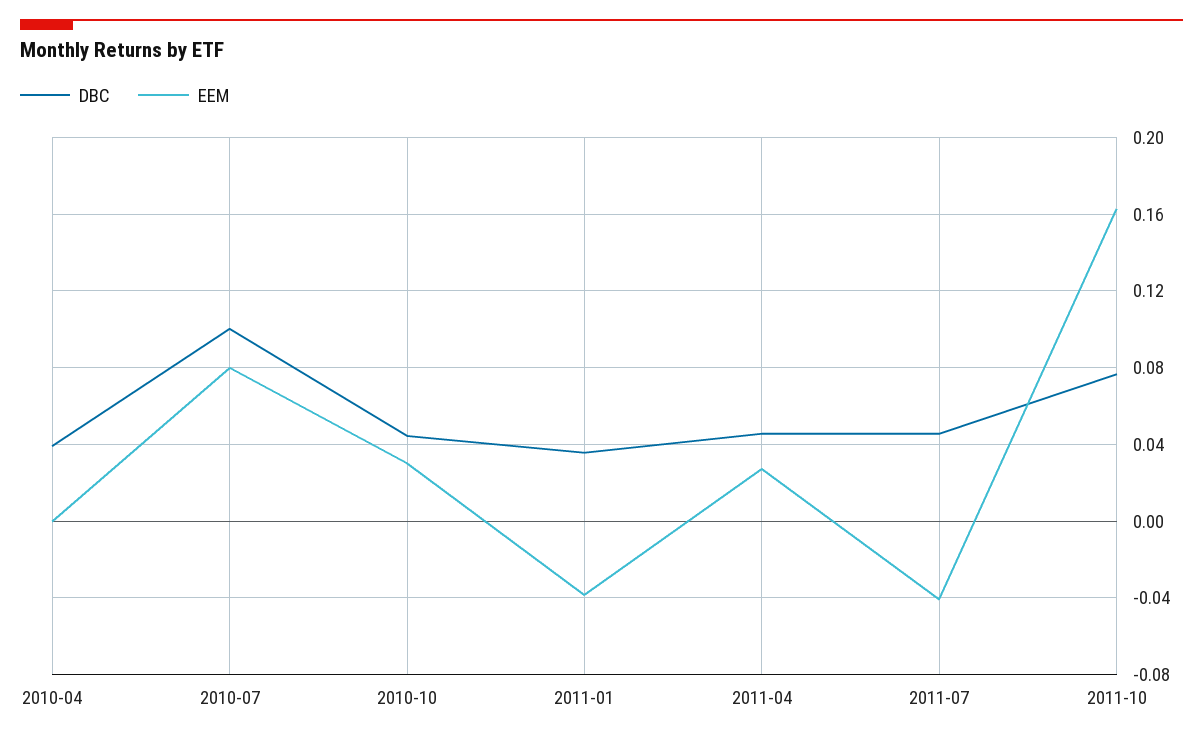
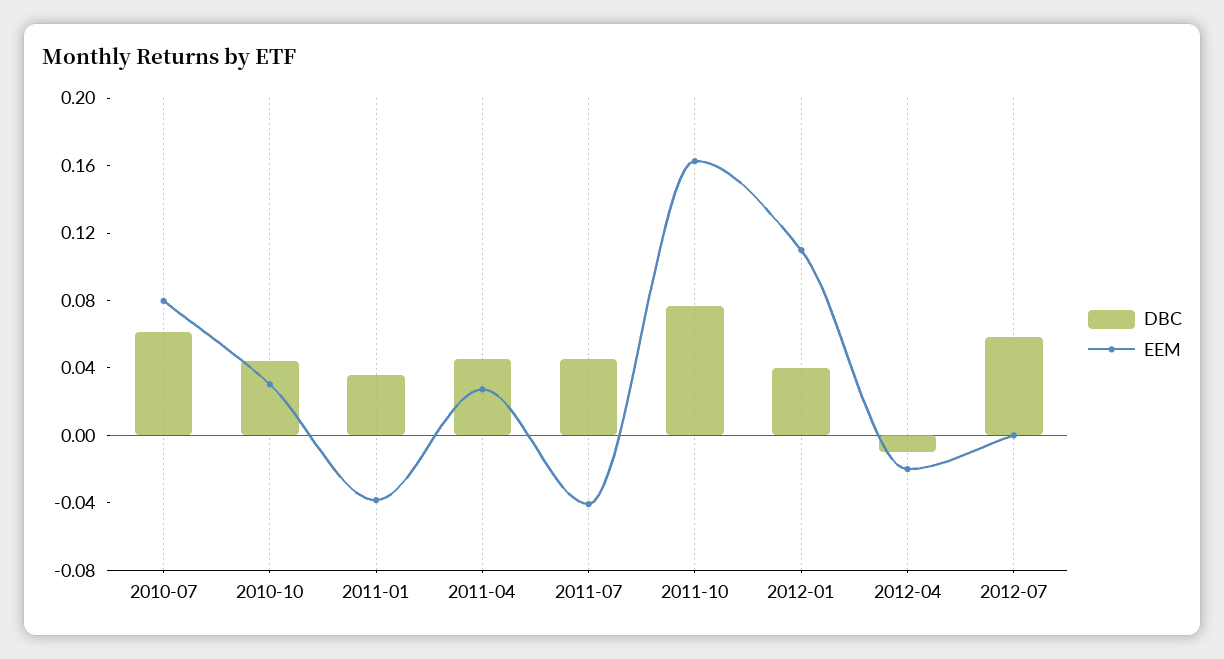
DBC, 2010-04: 0.04 -> none
EEM, 2010-04: 0 -> none
DBC, 2010-07: 0.1 -> 0.06
DBC, 2012-01: none -> 0.04
EEM, 2012-01: none -> 0.11
DBC, 2012-04: none -> -0.01
EEM, 2012-04: none -> -0.02
DBC, 2012-07: none -> 0.06
EEM, 2012-07: none -> 0

